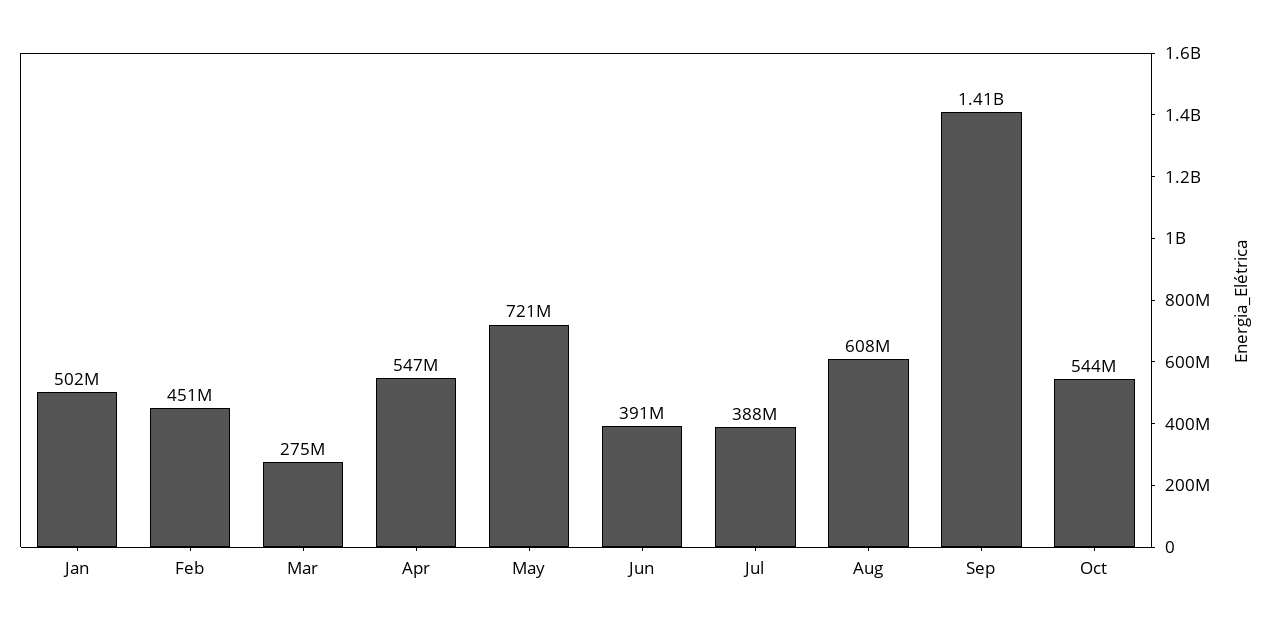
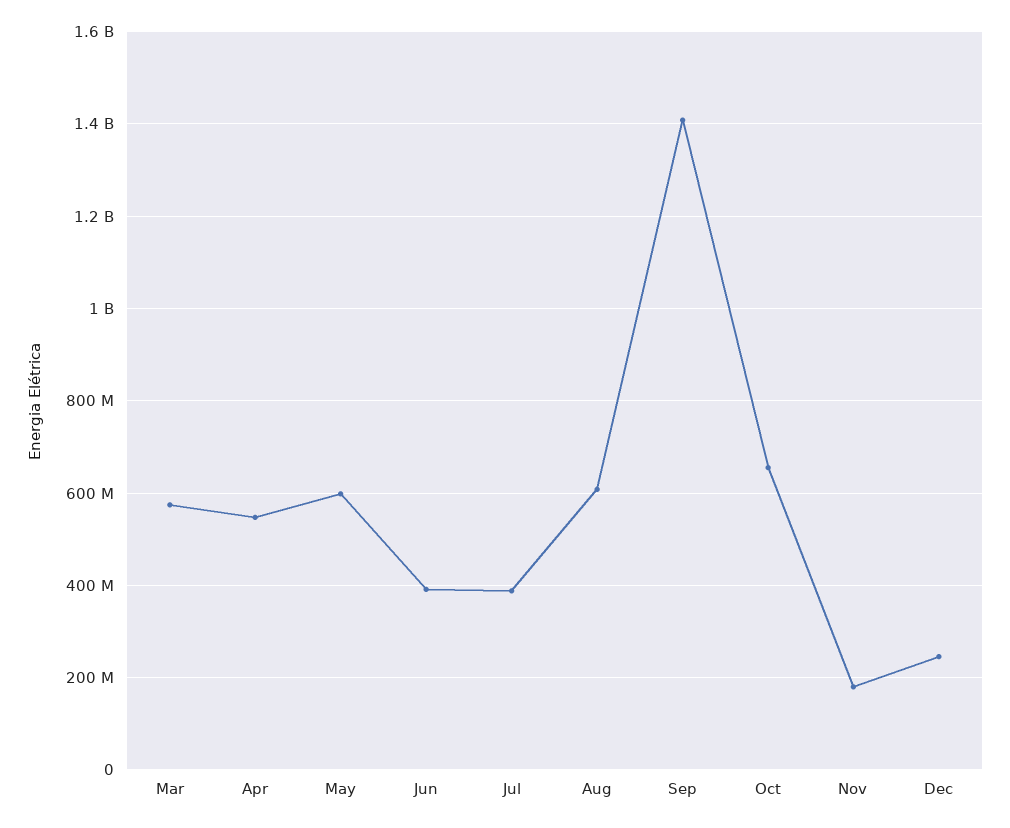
Jan: 502000000 -> none
Feb: 451000000 -> none
Mar: 275000000 -> 580000000
May: 721000000 -> 600000000
Oct: 544000000 -> 660000000
Nov: none -> 180000000
Dec: none -> 240000000

